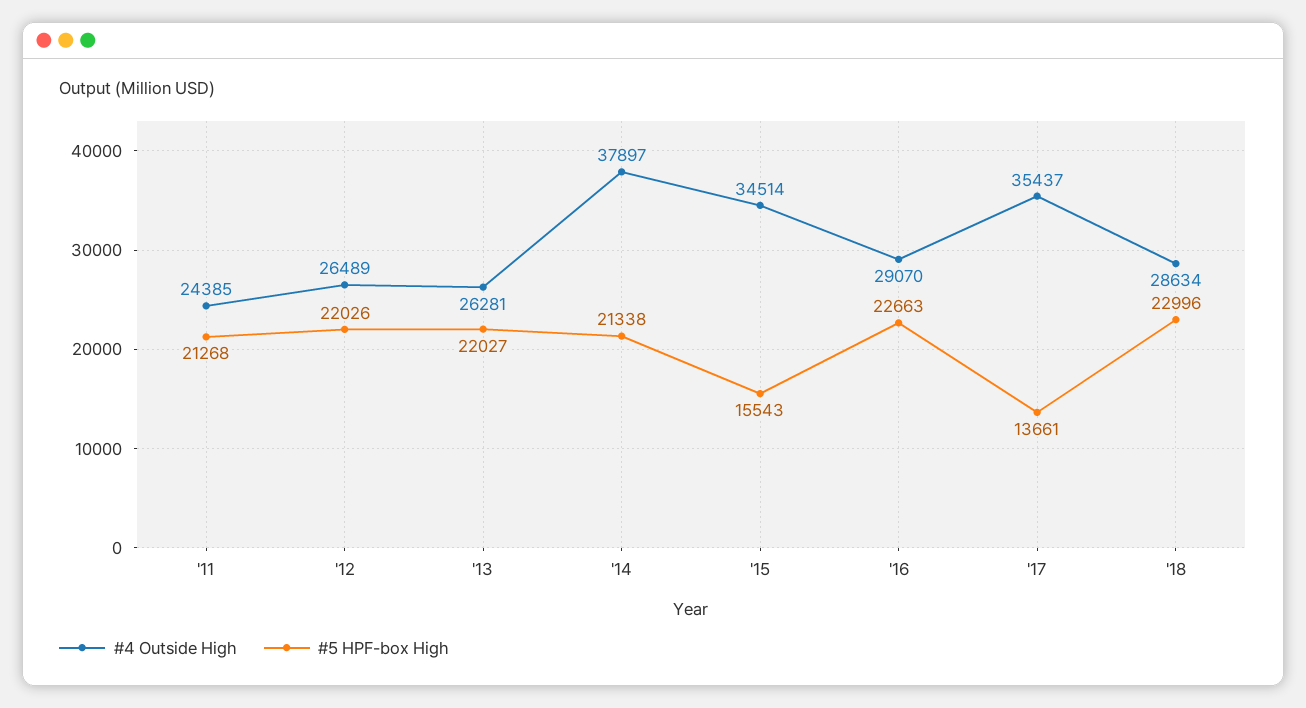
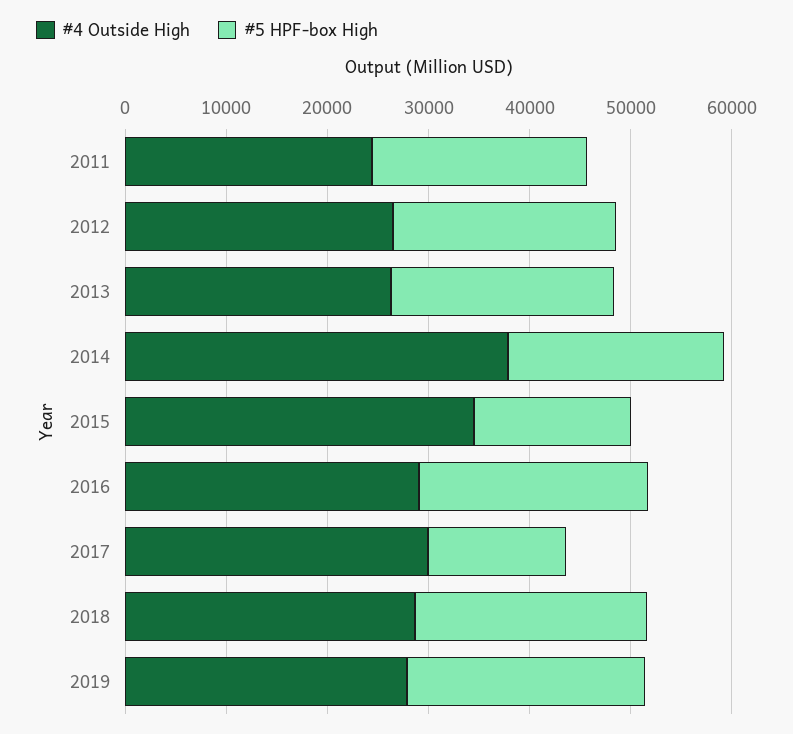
#4 Outside High, '17: 35437 -> 30000
#4 Outside High, 2019: none -> 28000
#5 HPF-box High, 2019: none -> 24000

